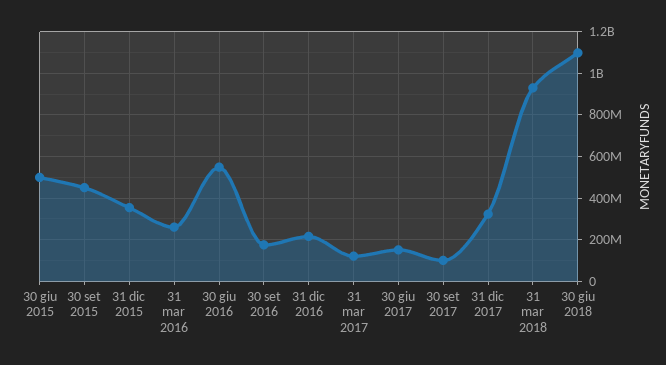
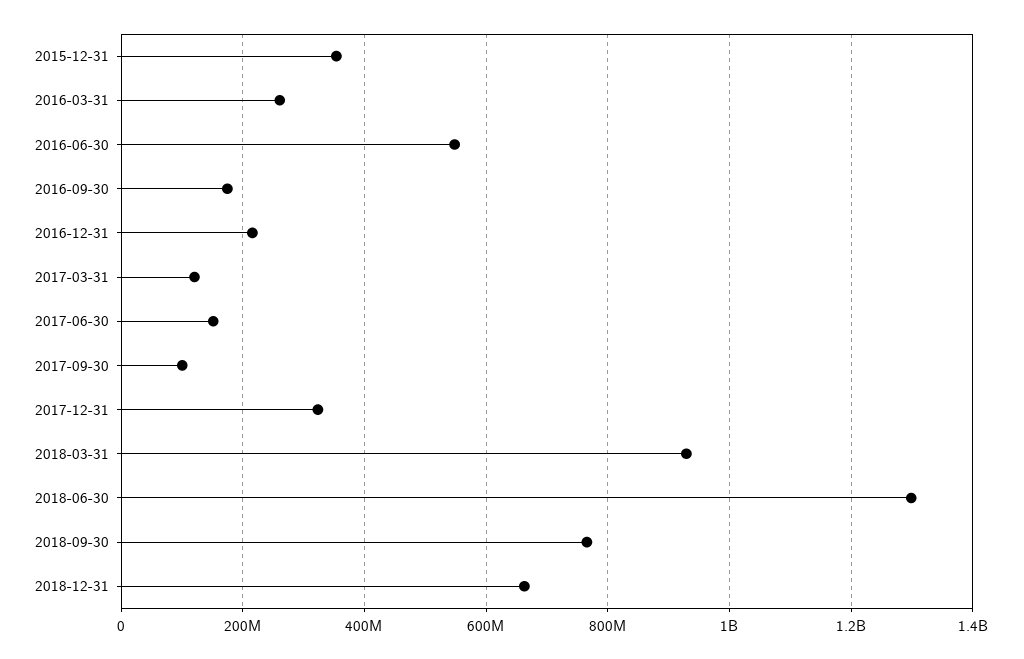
30 giu 2015: 500000000 -> none
30 set 2015: 450000000 -> none
30 giu 2018: 1100000000 -> 1300000000
2018-09-30: none -> 760000000
2018-12-31: none -> 660000000

